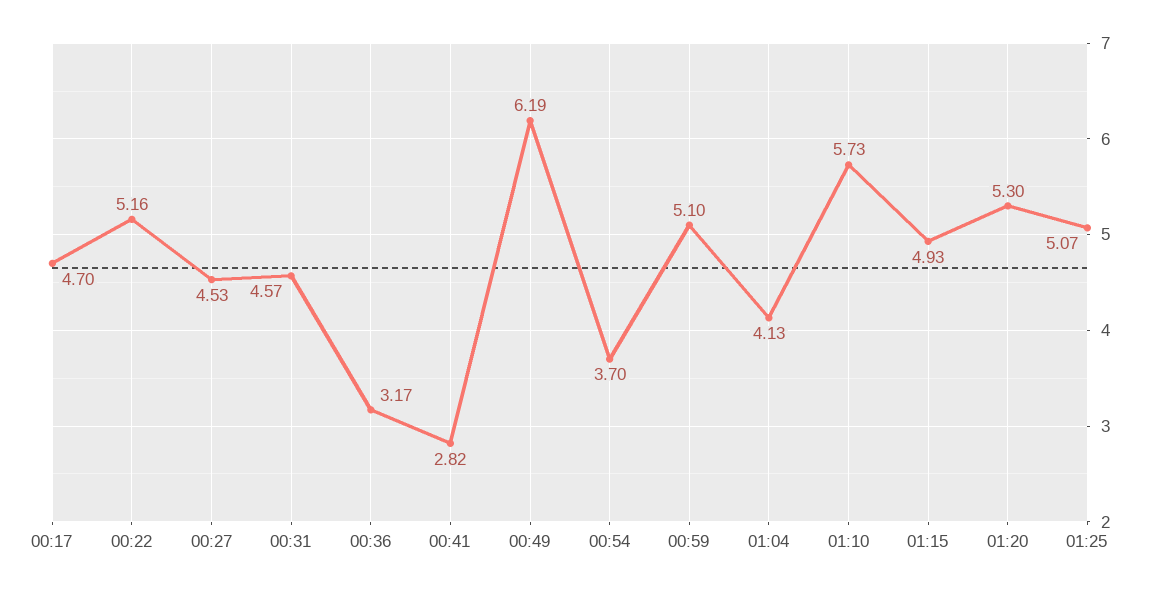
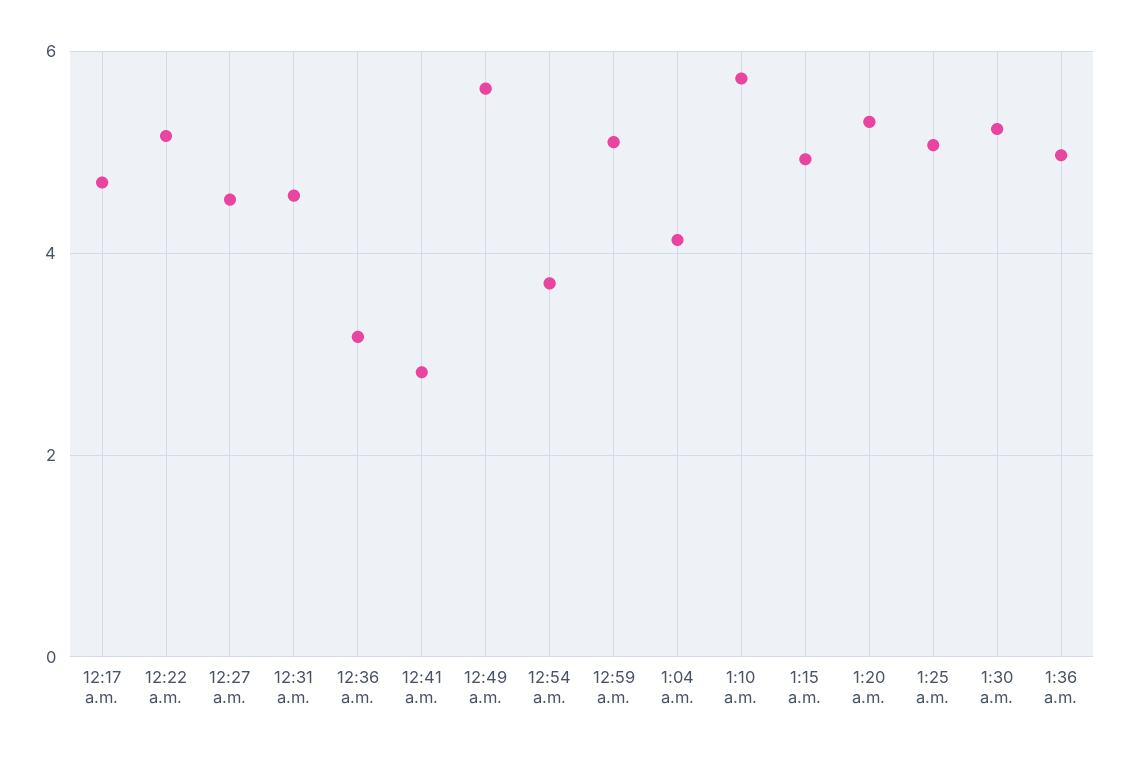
00:49: 6.19 -> 5.6
1:30 a.m.: none -> 5.2
1:36 a.m.: none -> 5

